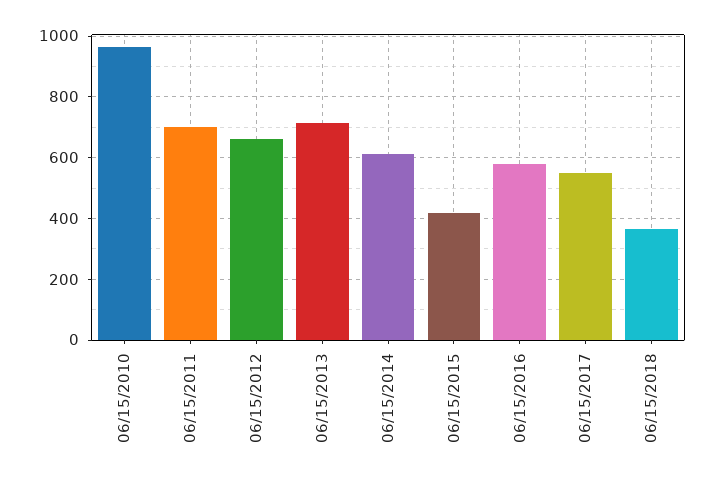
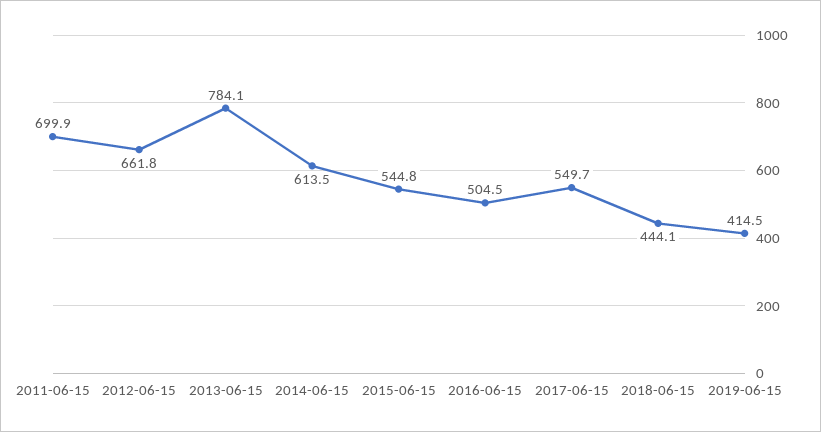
06/15/2010: 960 -> none
06/15/2013: 720 -> 784.1
06/15/2015: 420 -> 544.8
06/15/2016: 580 -> 504.5
06/15/2018: 360 -> 444.1
2019-06-15: none -> 414.5

